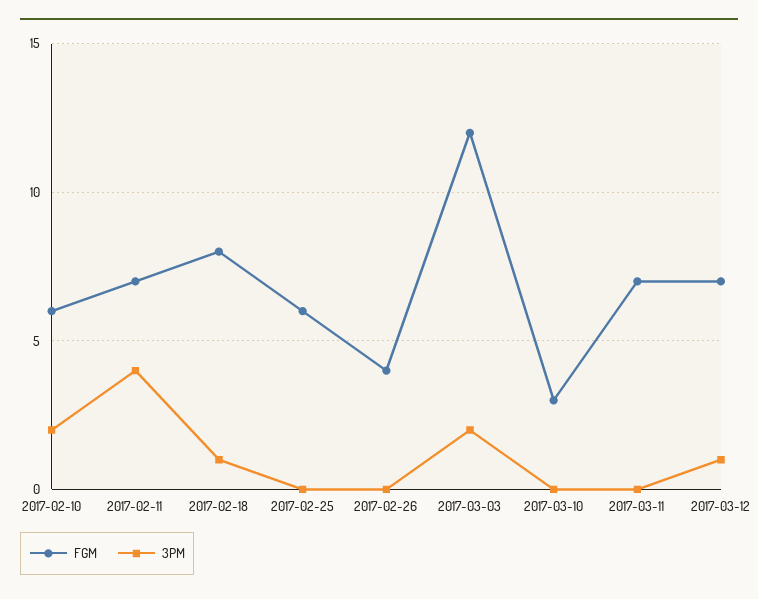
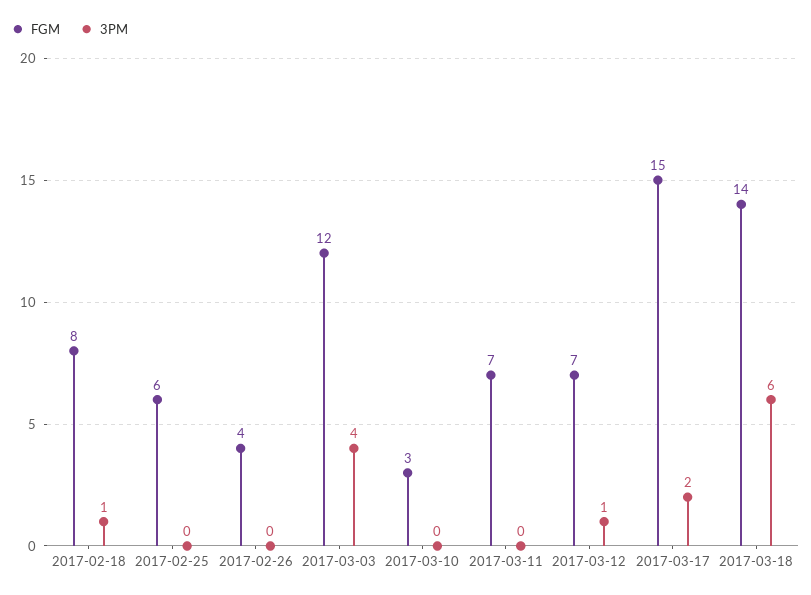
FGM, 2017-02-10: 6 -> none
3PM, 2017-02-10: 2 -> none
FGM, 2017-02-11: 7 -> none
3PM, 2017-02-11: 4 -> none
3PM, 2017-03-03: 2 -> 4
FGM, 2017-03-17: none -> 15
3PM, 2017-03-17: none -> 2
FGM, 2017-03-18: none -> 14
3PM, 2017-03-18: none -> 6

